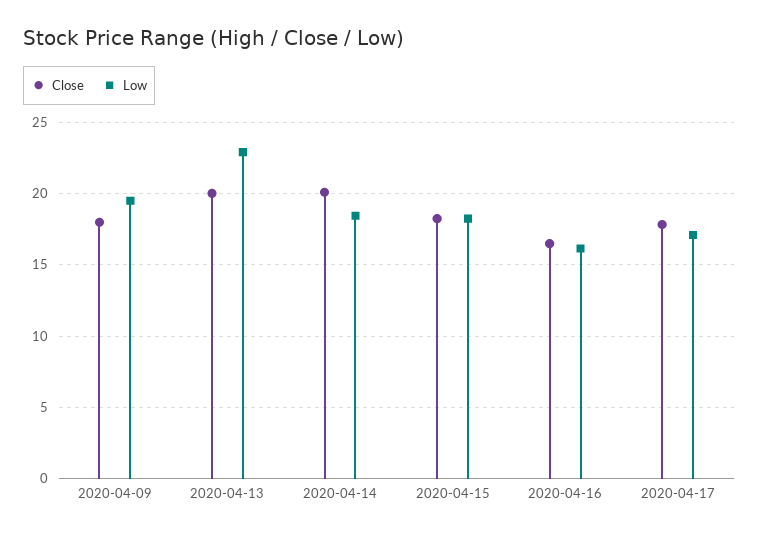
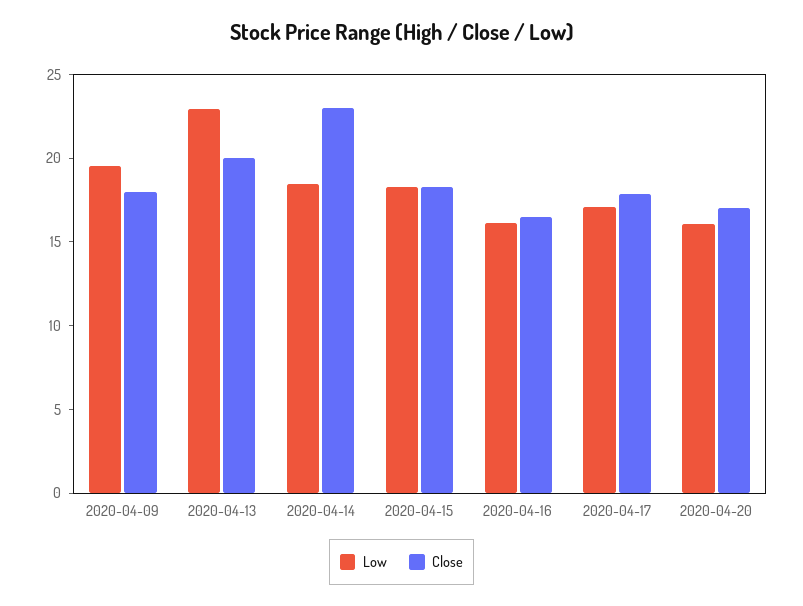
Close, 2020-04-14: 20 -> 23
Low, 2020-04-20: none -> 16
Close, 2020-04-20: none -> 17

